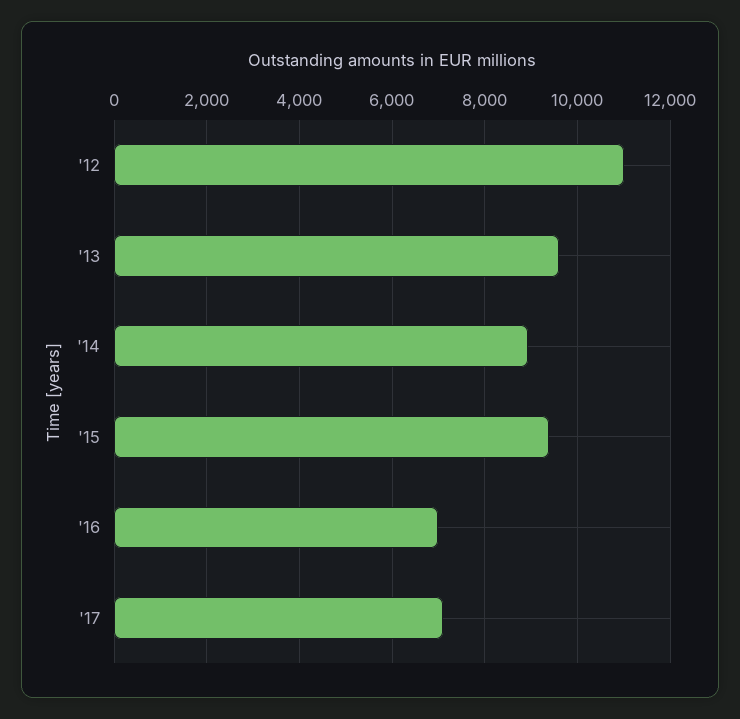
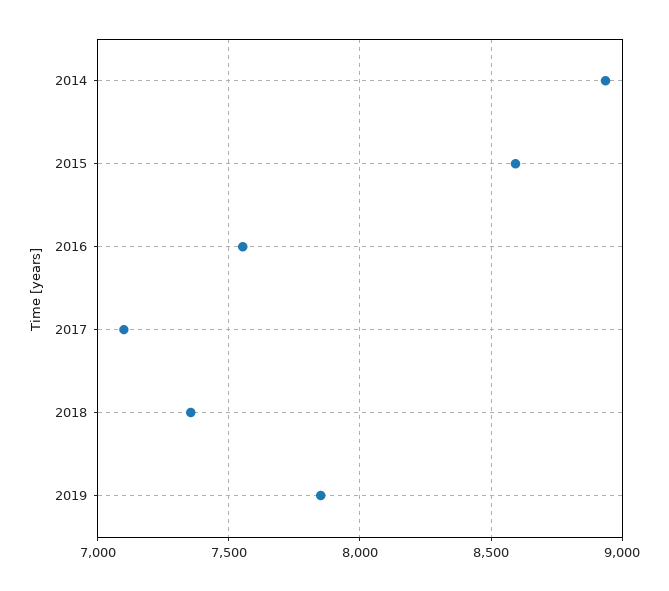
'12: 11000 -> none
'13: 9600 -> none
'15: 9400 -> 8600
'16: 7000 -> 7550
2018: none -> 7350
2019: none -> 7850

